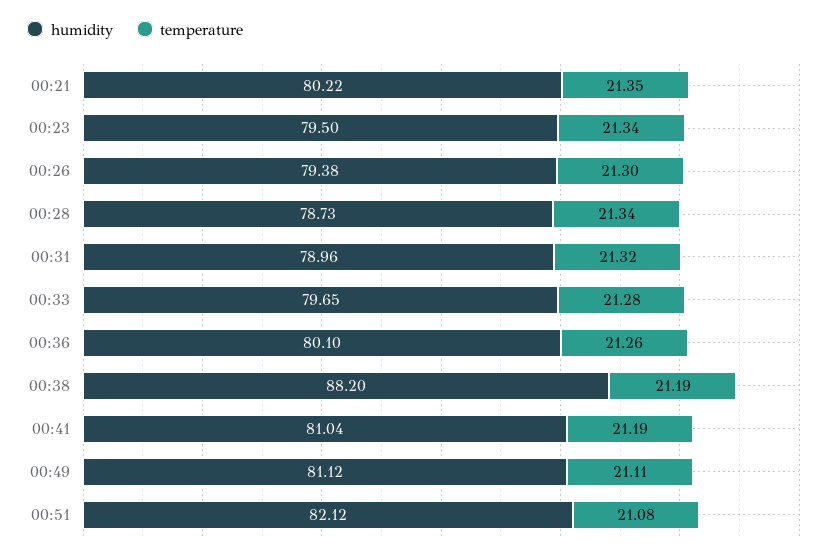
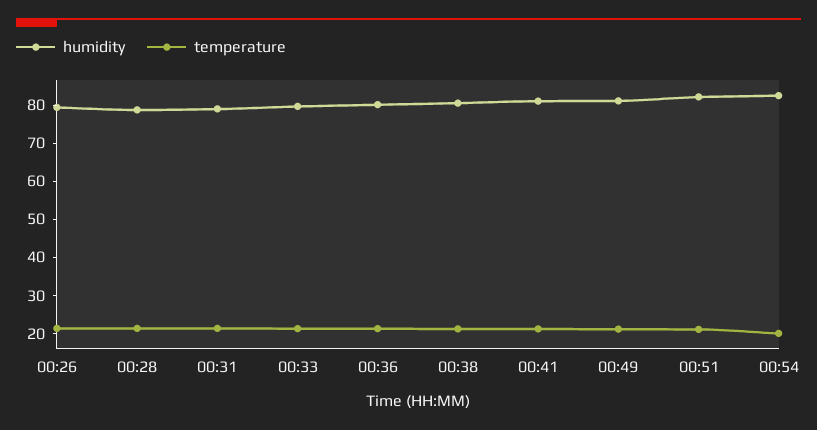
humidity, 00:21: 80.22 -> none
temperature, 00:21: 21.35 -> none
humidity, 00:23: 79.5 -> none
temperature, 00:23: 21.34 -> none
humidity, 00:38: 88.2 -> 80
humidity, 00:54: none -> 82.5
temperature, 00:54: none -> 20

